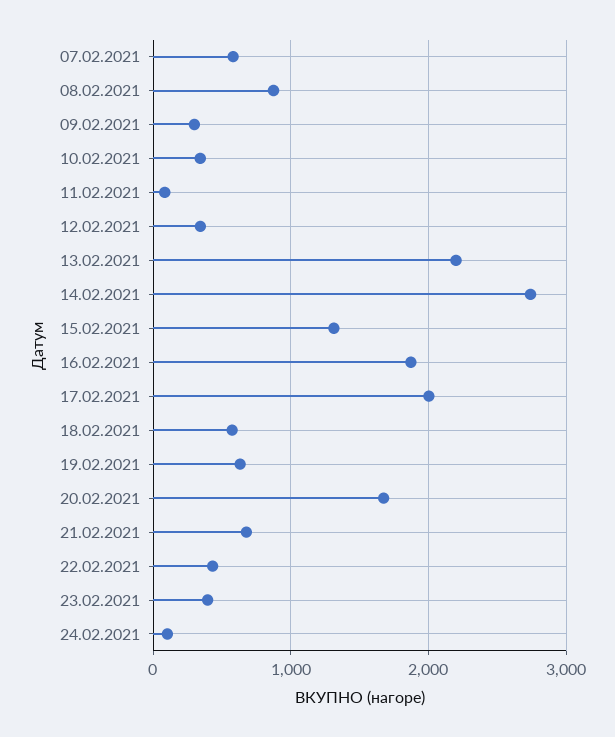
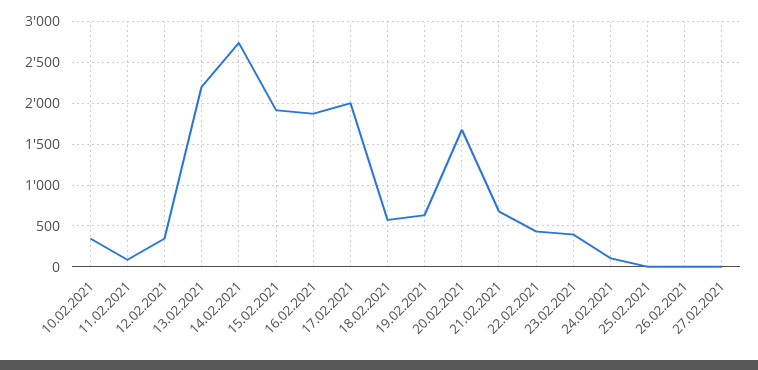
07.02.2021: 600 -> none
08.02.2021: 900 -> none
09.02.2021: 300 -> none
15.02.2021: 1300 -> 1900
25.02.2021: none -> 0
26.02.2021: none -> 0
27.02.2021: none -> 0

